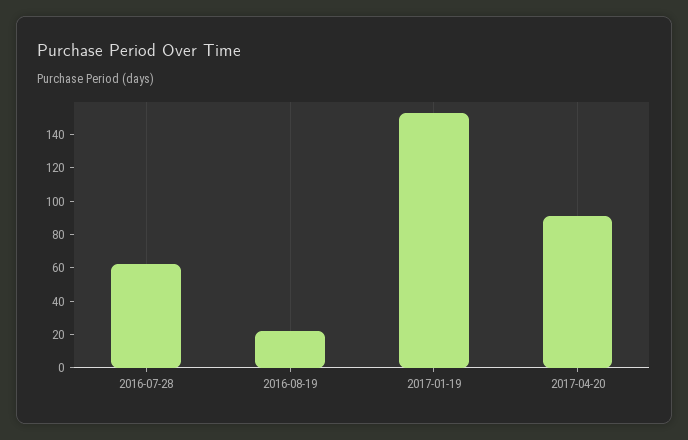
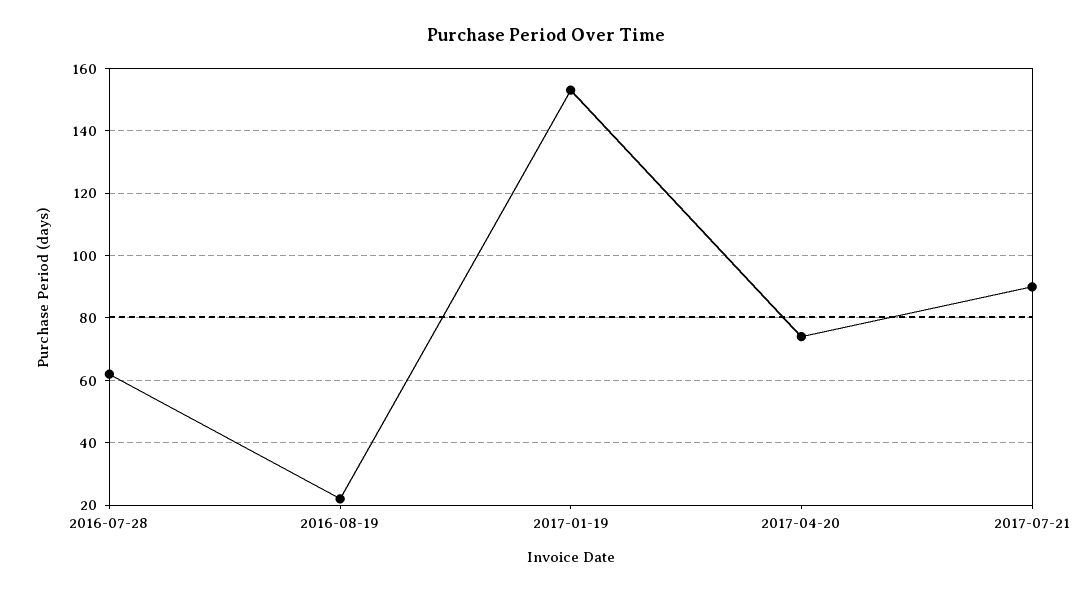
2017-04-20: 90 -> 75
2017-07-21: none -> 90

